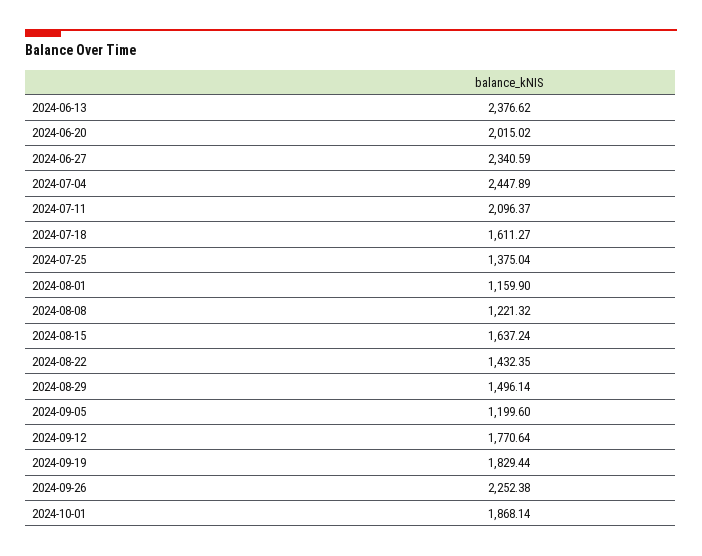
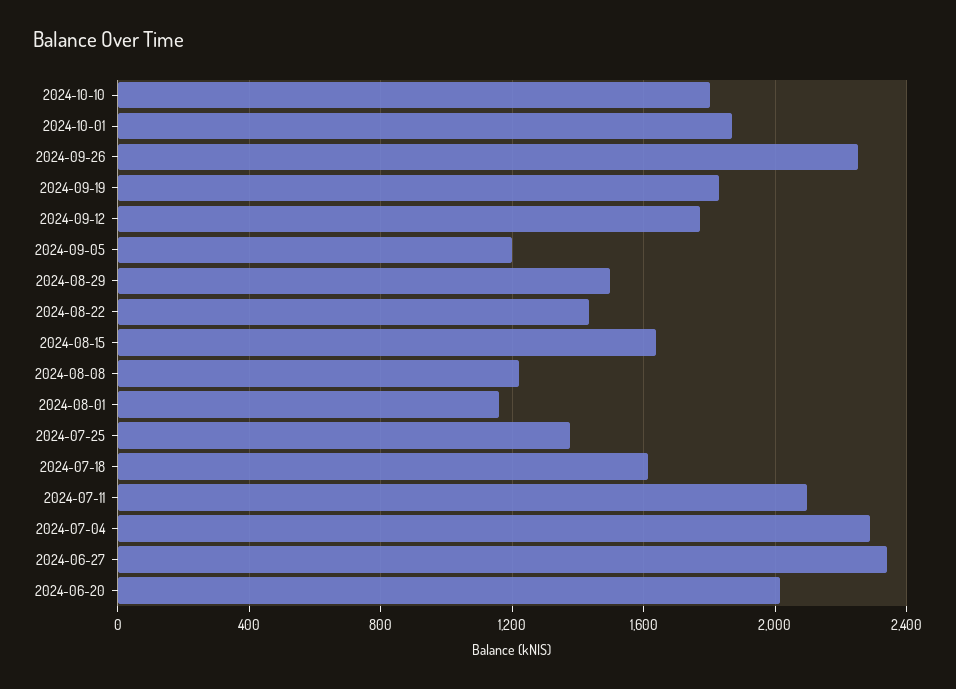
2024-06-13: 2376.62 -> none
2024-07-04: 2447.89 -> 2300
2024-10-10: none -> 1800

